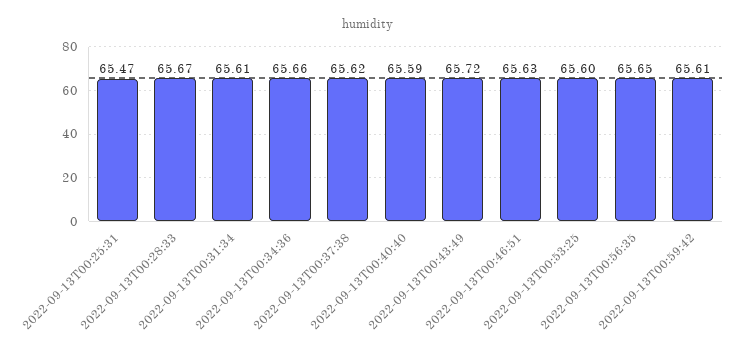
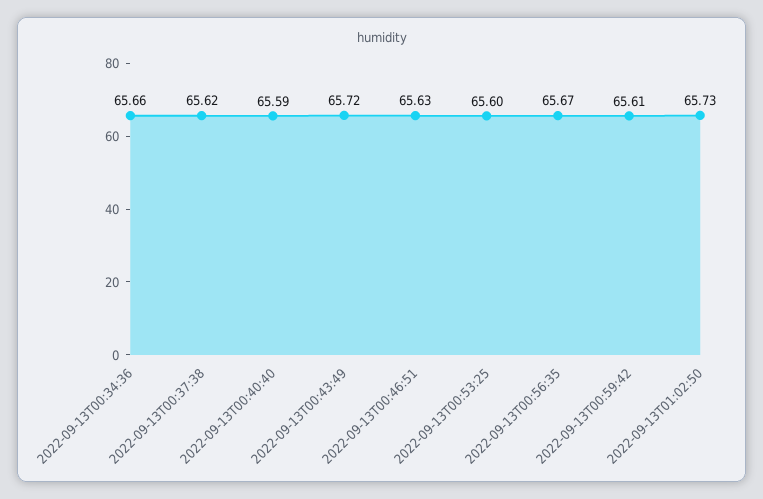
2022-09-13T00:25:31: 65.47 -> none
2022-09-13T00:28:33: 65.67 -> none
2022-09-13T00:31:34: 65.61 -> none
2022-09-13T00:56:35: 65.65 -> 65.67
2022-09-13T01:02:50: none -> 65.73

